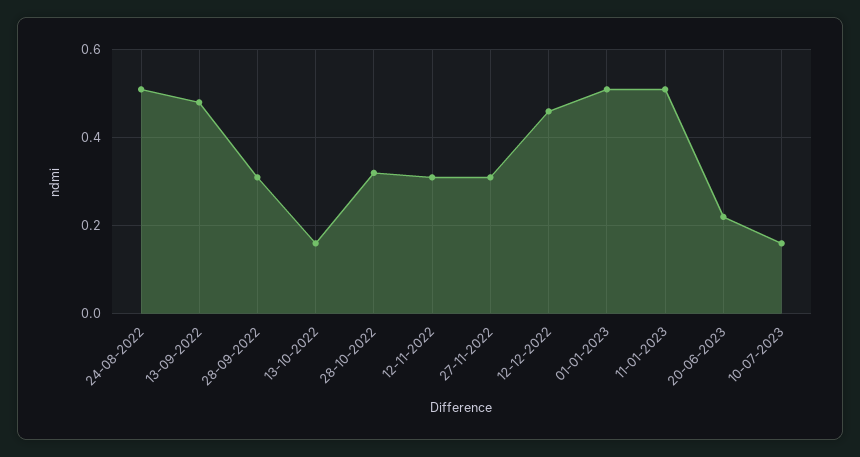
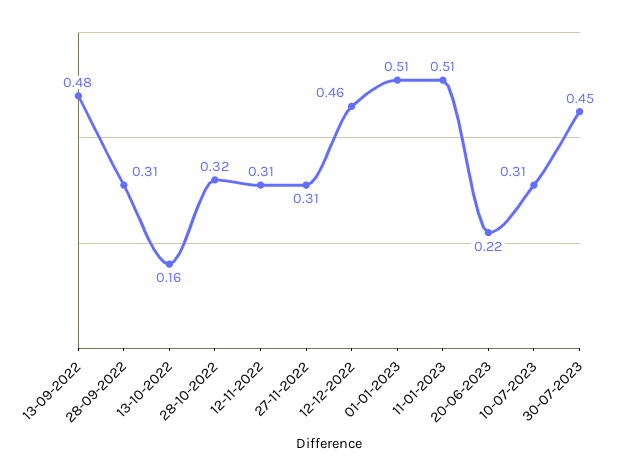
24-08-2022: 0.5 -> none
10-07-2023: 0.15 -> 0.31
30-07-2023: none -> 0.45

